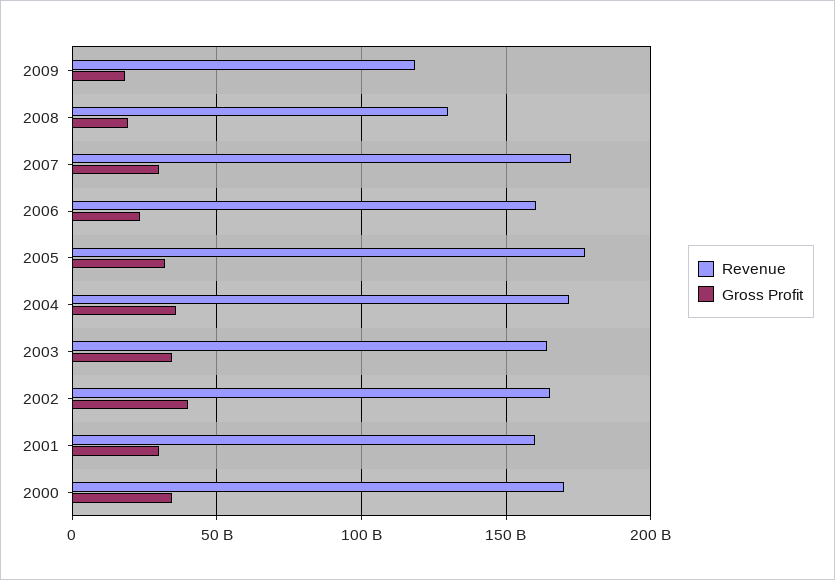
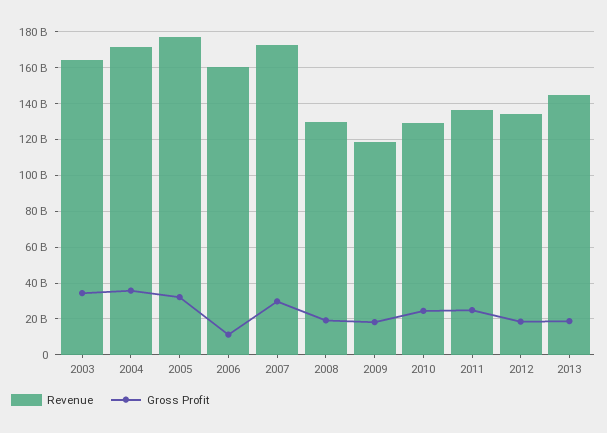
Gross Profit, 2006: 25000000000 -> 10000000000
Revenue, 2002: 165000000000 -> none
Gross Profit, 2002: 40000000000 -> none
Revenue, 2001: 160000000000 -> none
Gross Profit, 2001: 30000000000 -> none
Revenue, 2000: 170000000000 -> none
Gross Profit, 2000: 35000000000 -> none
Revenue, 2010: none -> 130000000000
Gross Profit, 2010: none -> 25000000000
Revenue, 2011: none -> 135000000000
Gross Profit, 2011: none -> 25000000000
Revenue, 2012: none -> 135000000000
Gross Profit, 2012: none -> 20000000000
Revenue, 2013: none -> 145000000000
Gross Profit, 2013: none -> 20000000000

